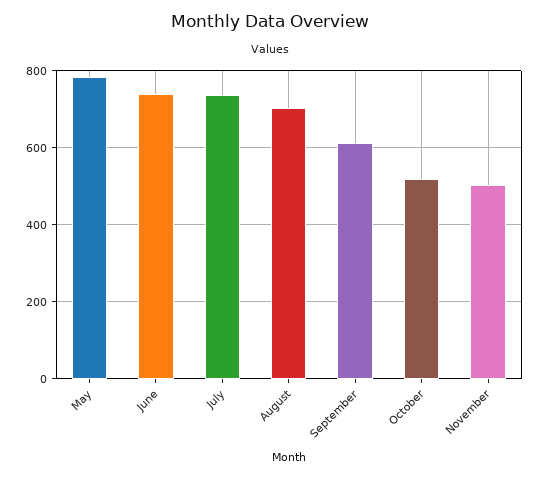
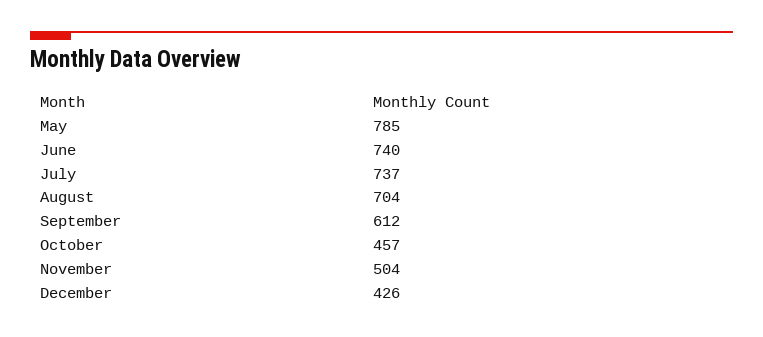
October: 520 -> 457
December: none -> 426

